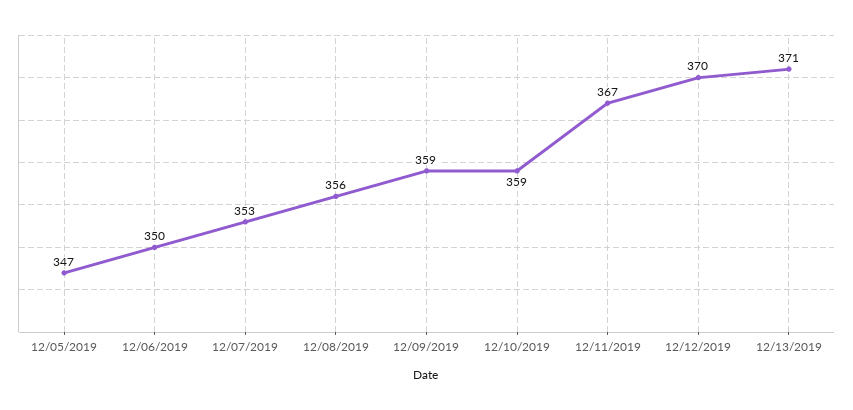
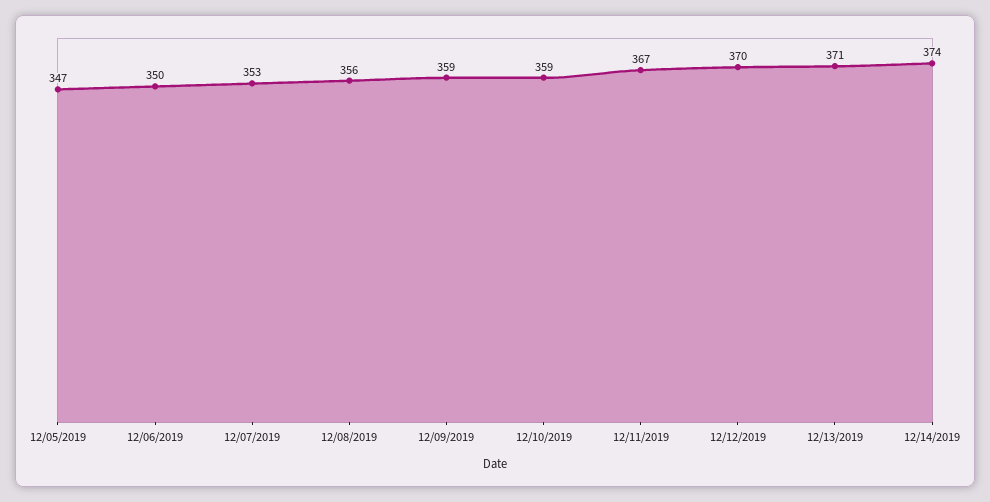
12/14/2019: none -> 374

